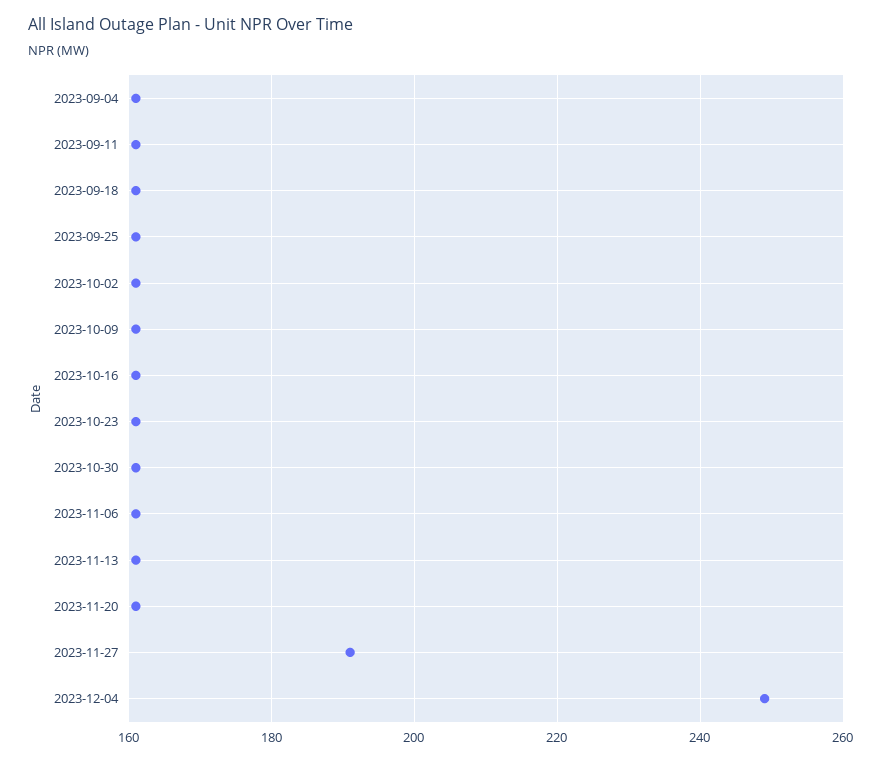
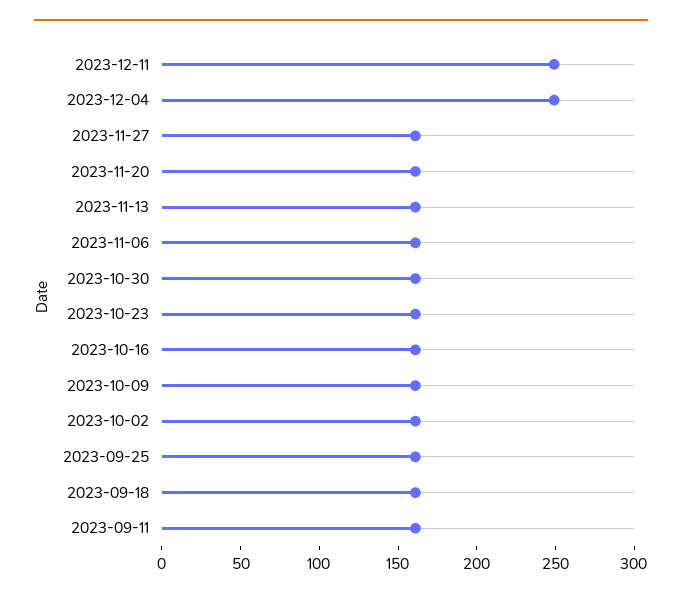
2023-09-04: 160 -> none
2023-11-27: 190 -> 160
2023-12-11: none -> 250

